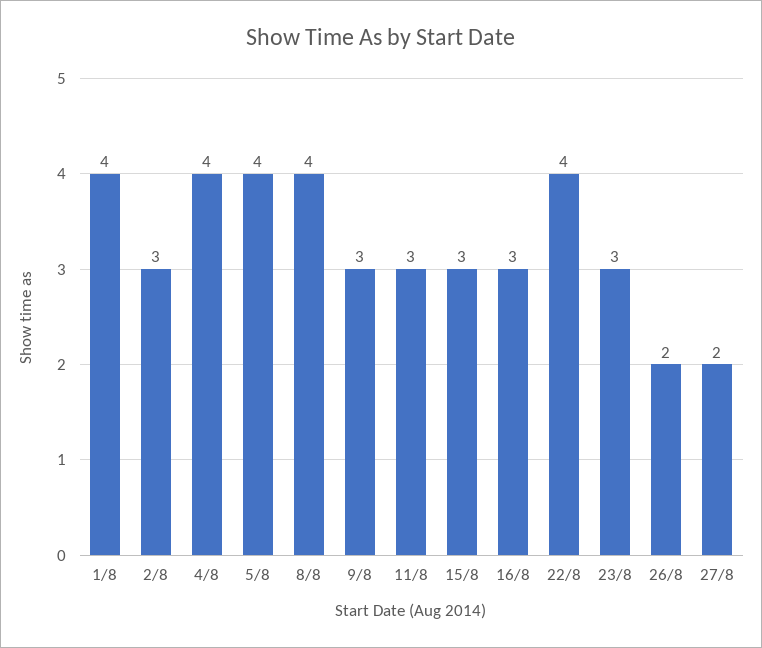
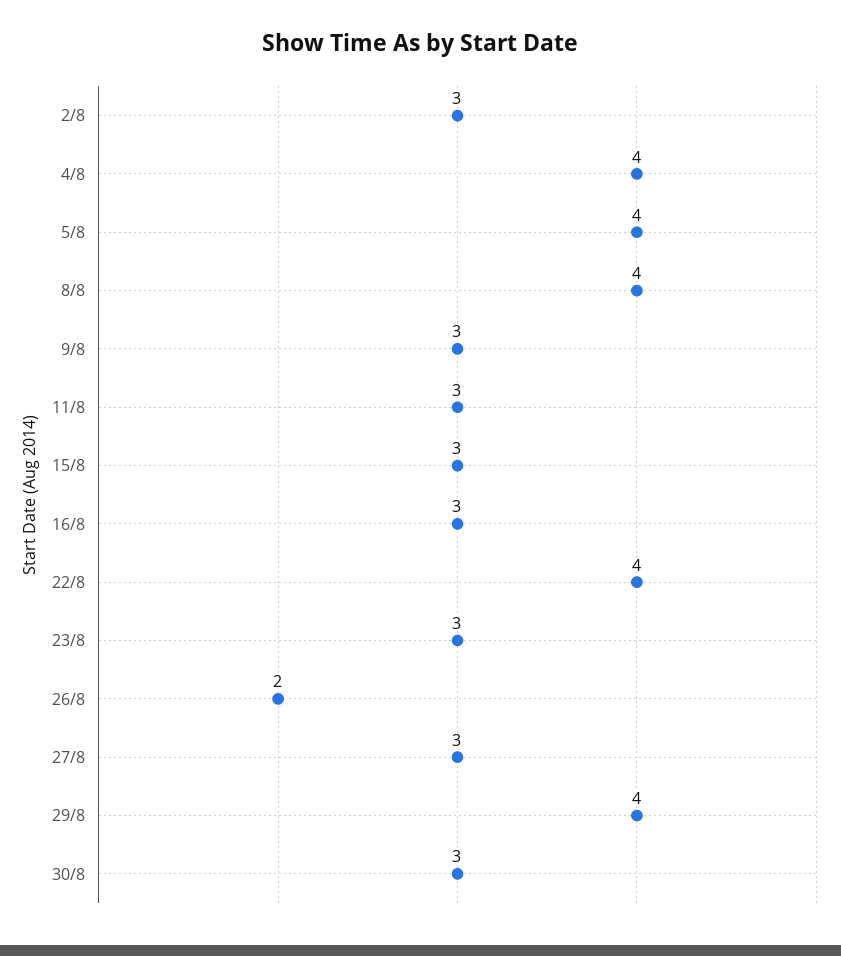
1/8: 4 -> none
27/8: 2 -> 3
29/8: none -> 4
30/8: none -> 3

